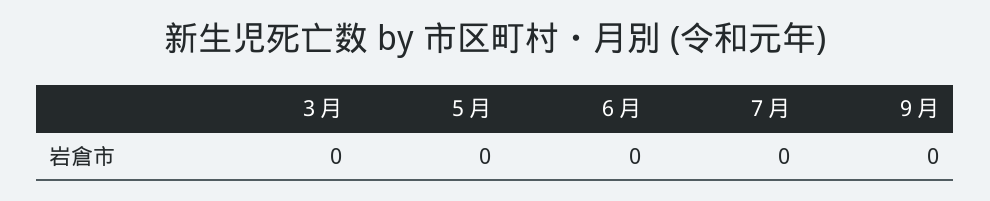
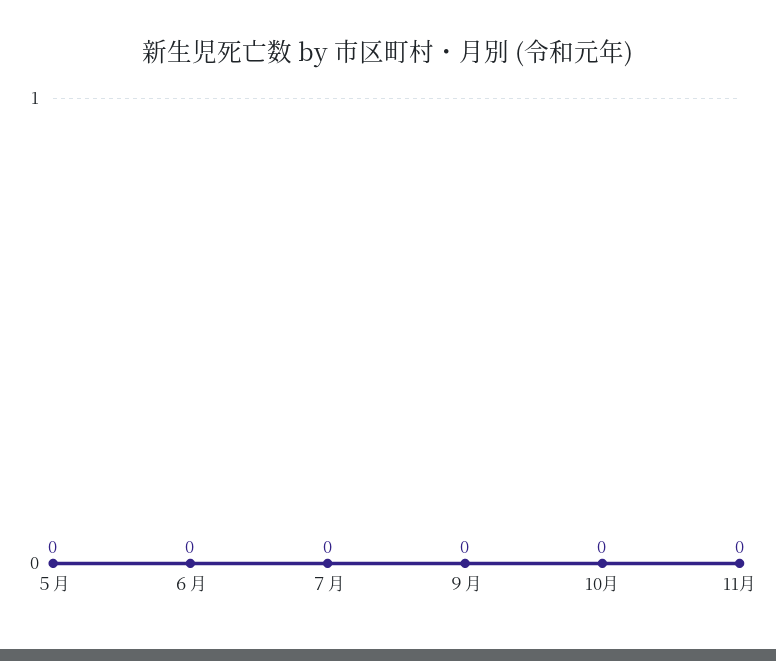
３月: 0 -> none
10月: none -> 0
11月: none -> 0

